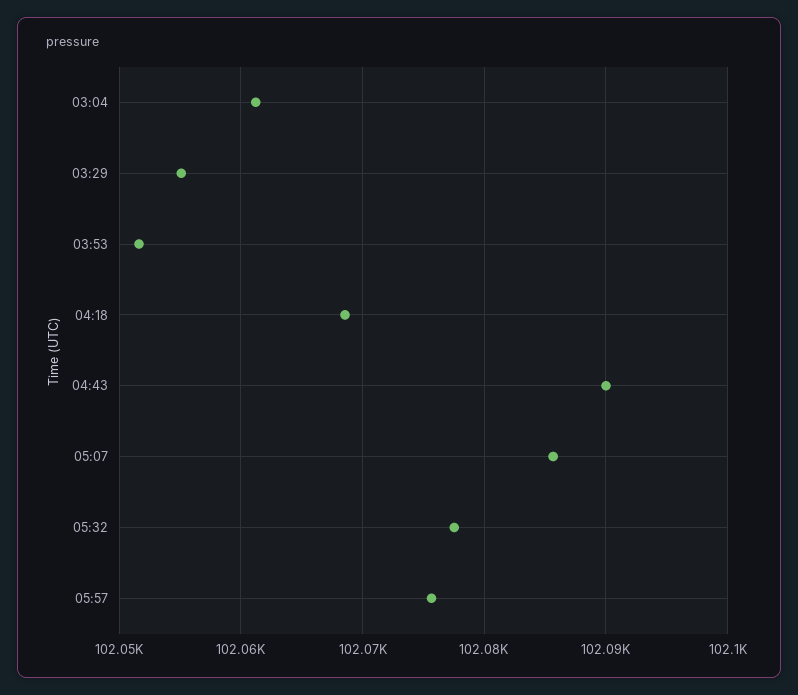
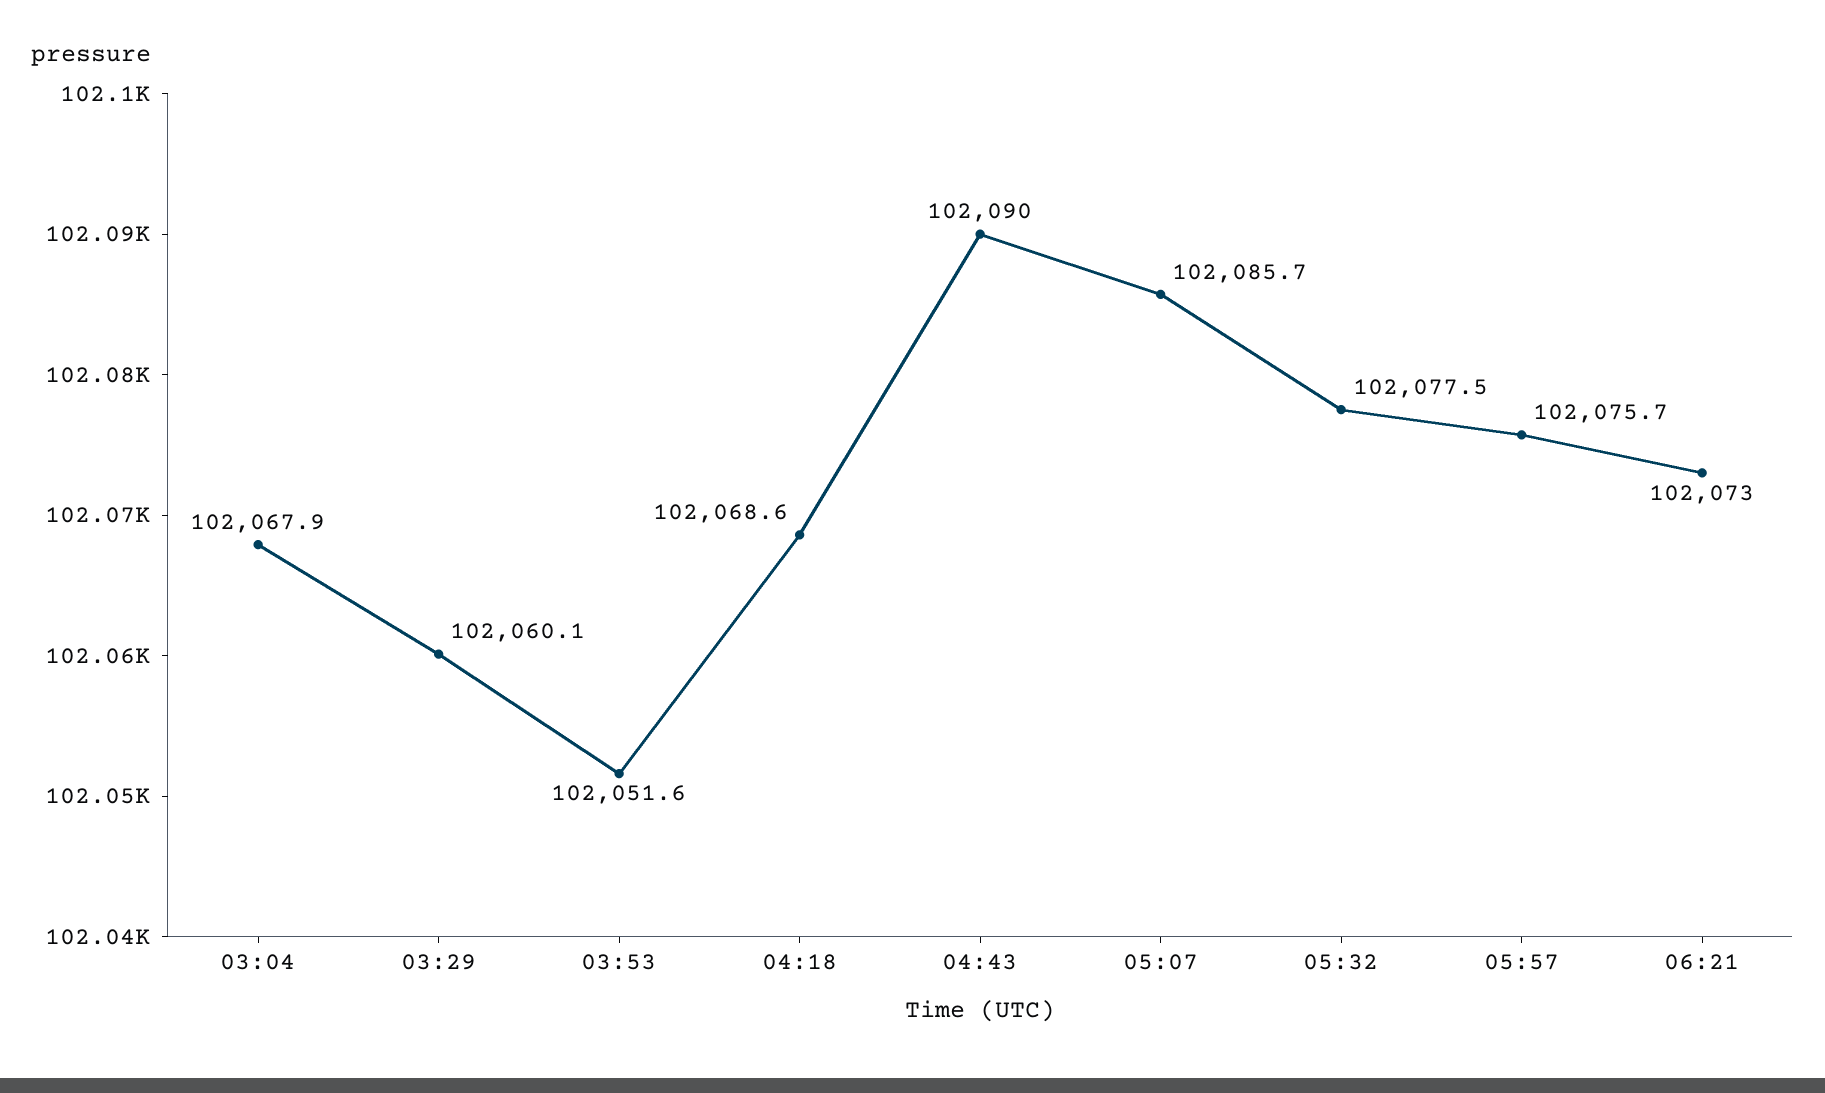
03:04: 102061 -> 102067.9
03:29: 102055 -> 102060.1
06:21: none -> 102073

